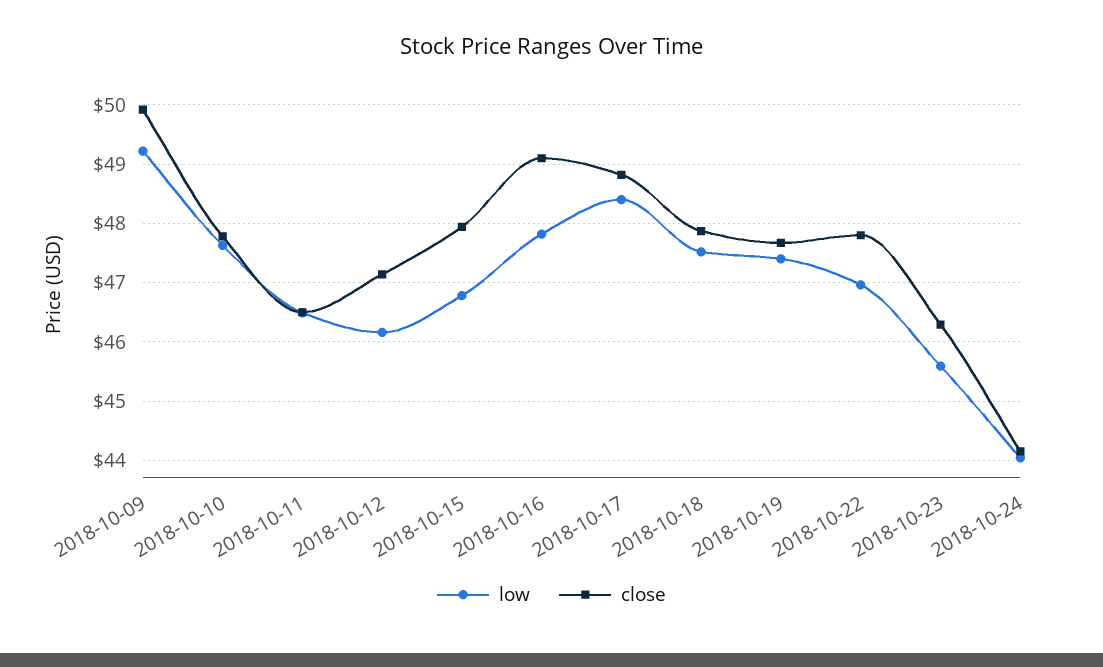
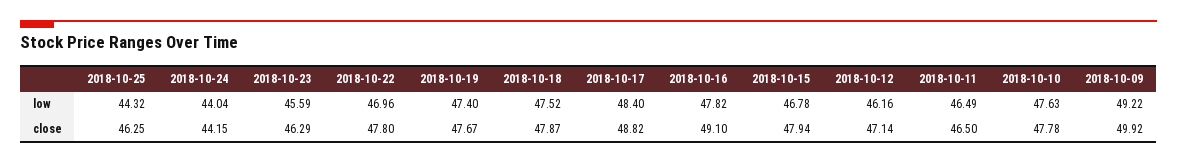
low, 2018-10-25: none -> 44.32
close, 2018-10-25: none -> 46.25

